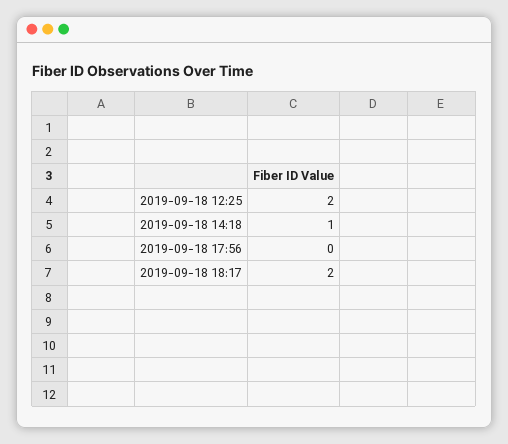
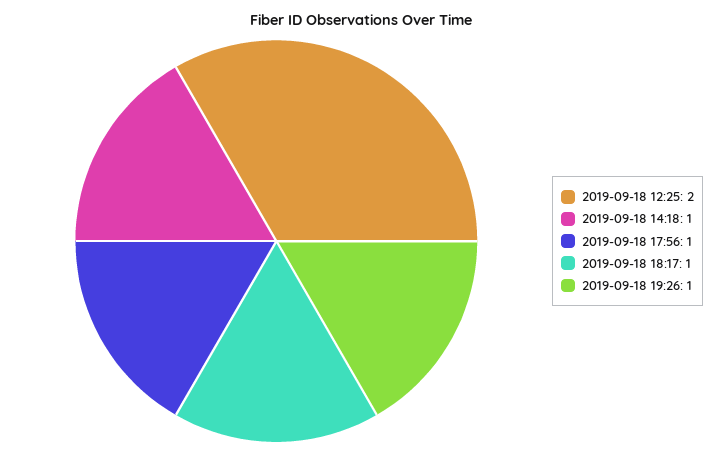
2019-09-18 17:56: 0 -> 1
2019-09-18 18:17: 2 -> 1
2019-09-18 19:26: none -> 1

